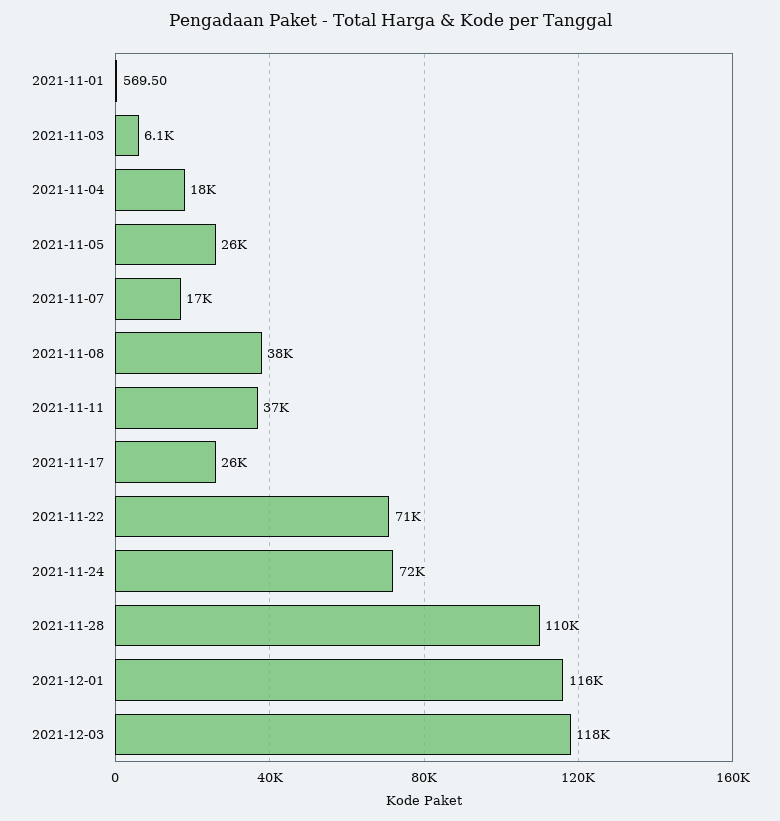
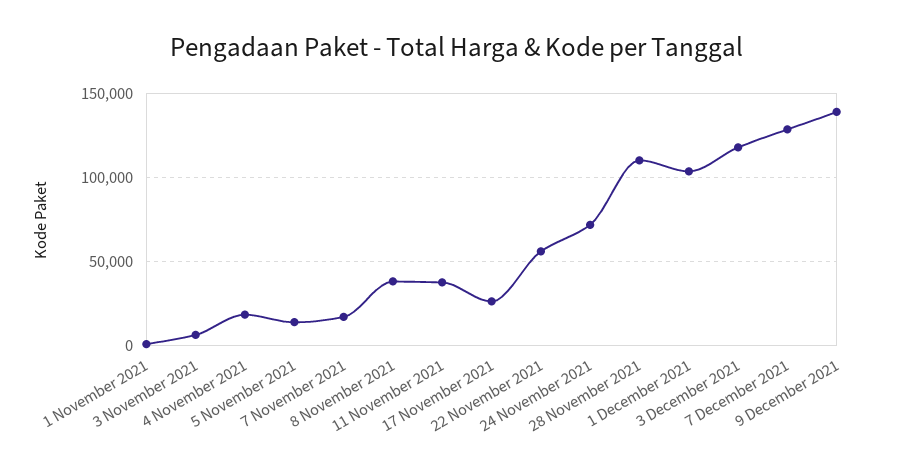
2021-11-05: 26000 -> 15000
2021-11-22: 71000 -> 55000
2021-12-01: 116000 -> 105000
7 December 2021: none -> 130000
9 December 2021: none -> 140000

